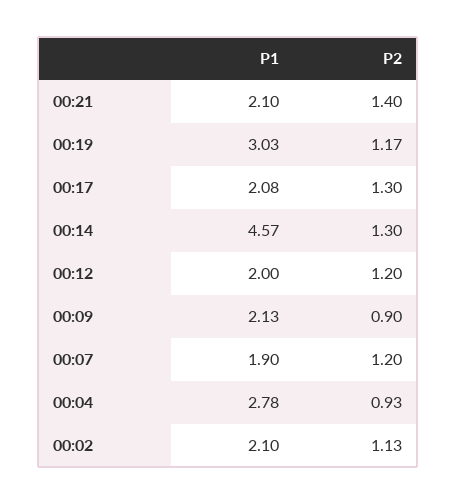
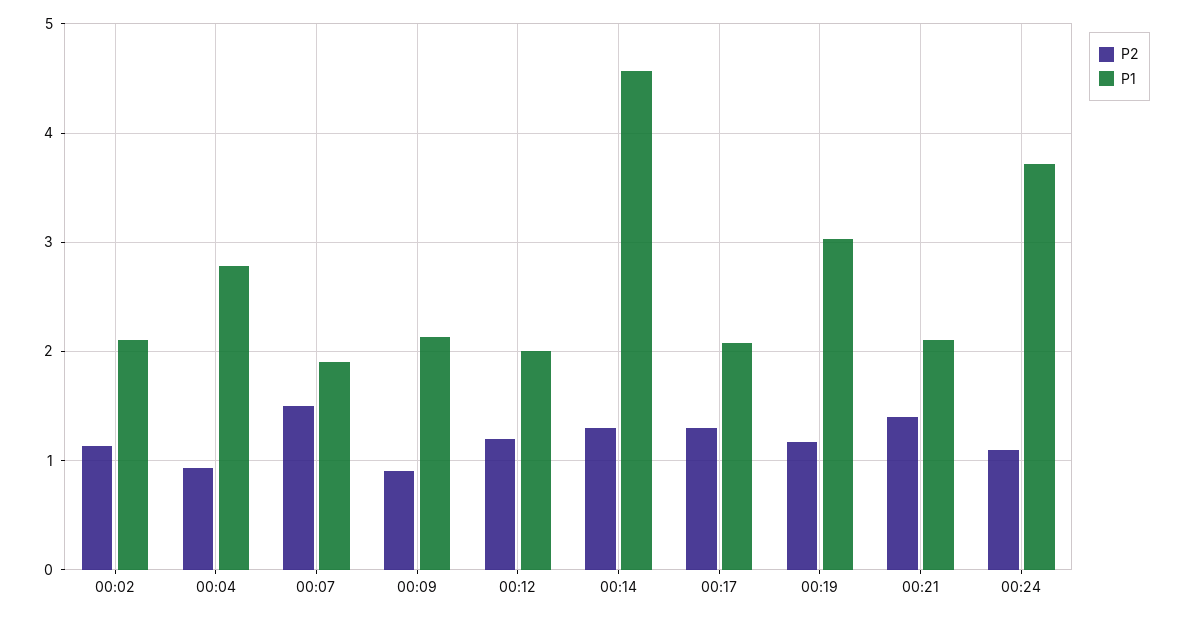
P2, 00:07: 1.2 -> 1.5
P2, 00:24: none -> 1.1
P1, 00:24: none -> 3.7

